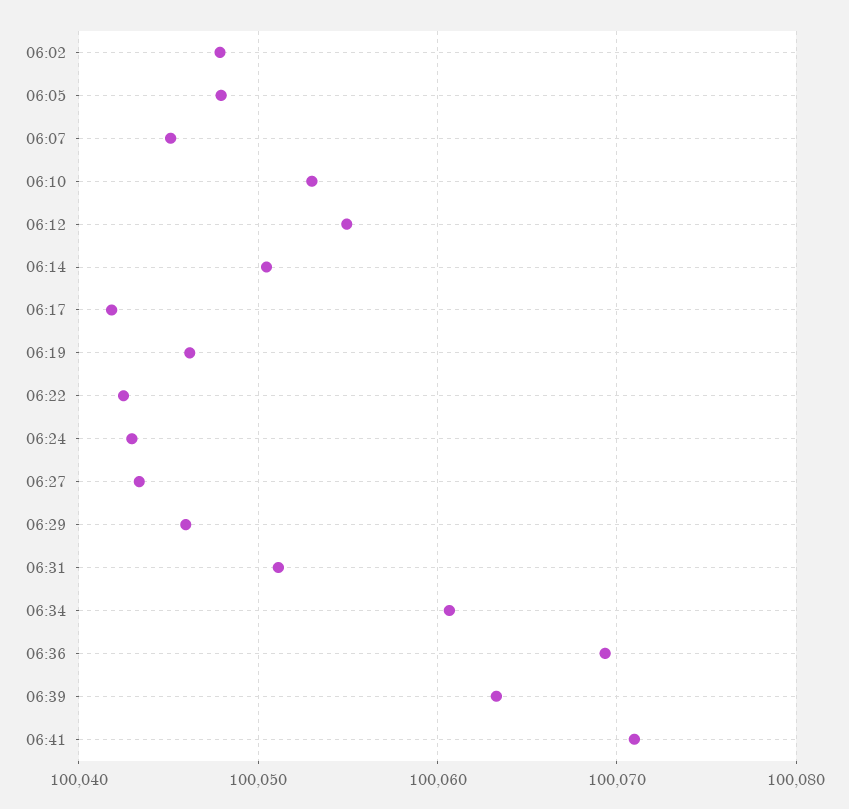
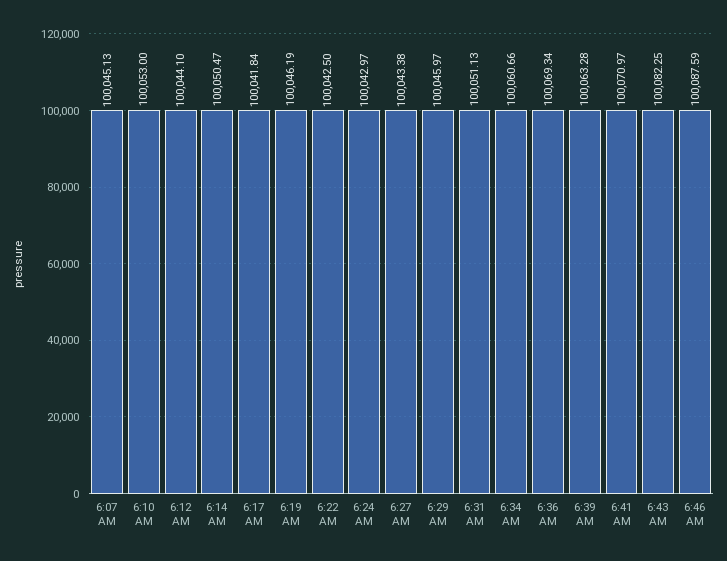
06:02: 100048 -> none
06:05: 100048 -> none
06:12: 100055 -> 100044.1
6:43 AM: none -> 100082.25
6:46 AM: none -> 100087.59

